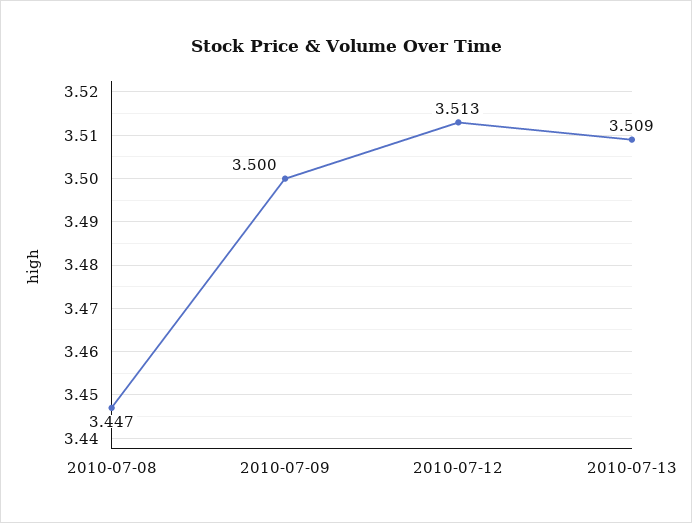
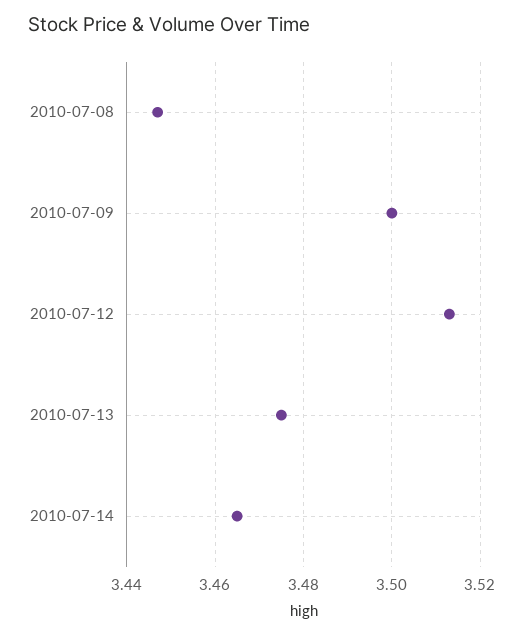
2010-07-13: 3.509 -> 3.475
2010-07-14: none -> 3.465

